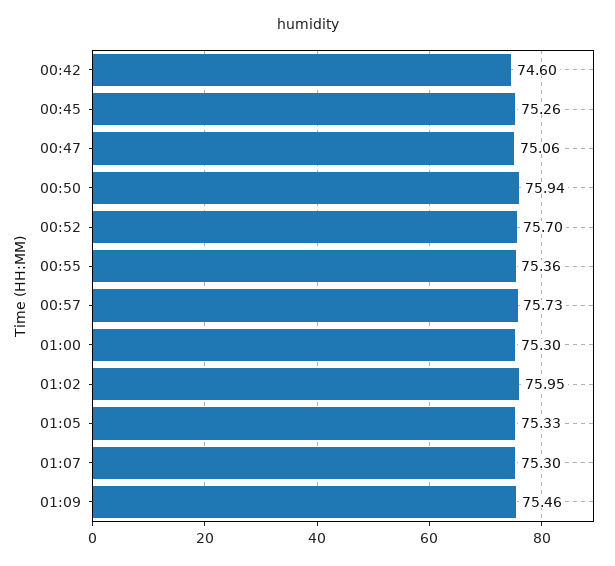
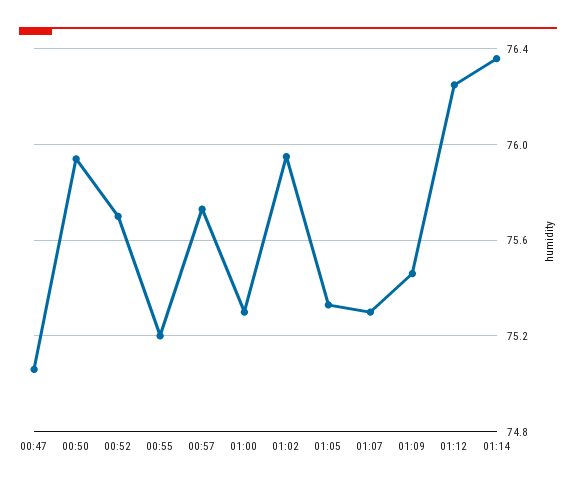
00:42: 74.6 -> none
00:45: 75.26 -> none
00:55: 75.36 -> 75.2
01:12: none -> 76.25
01:14: none -> 76.35

